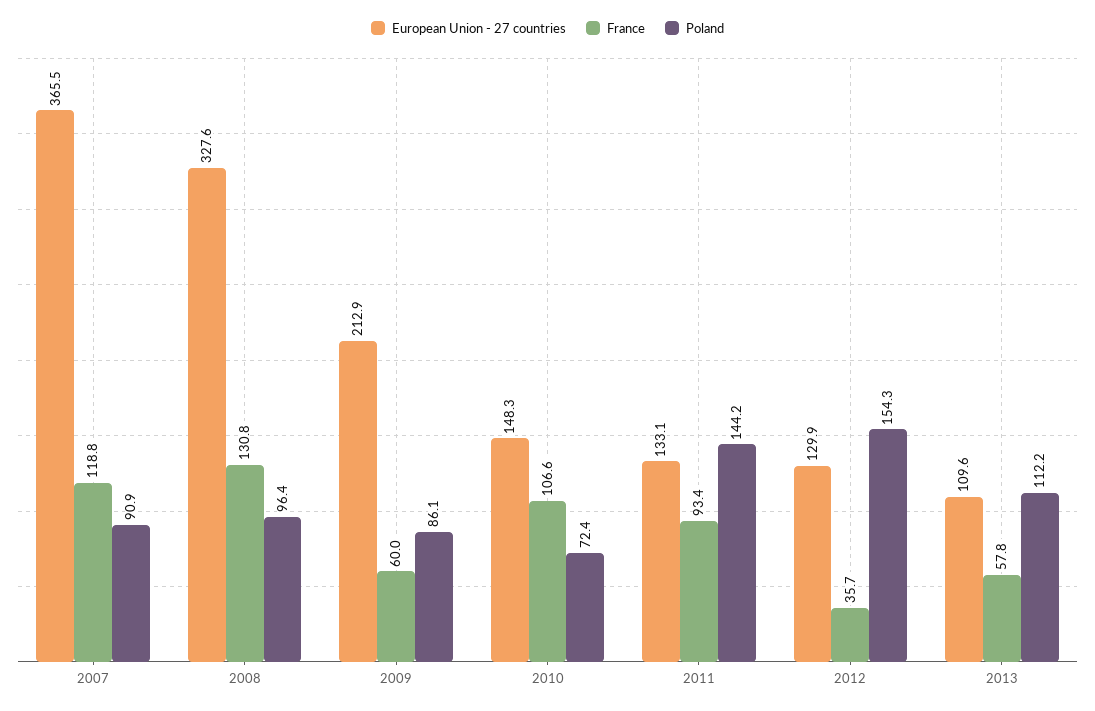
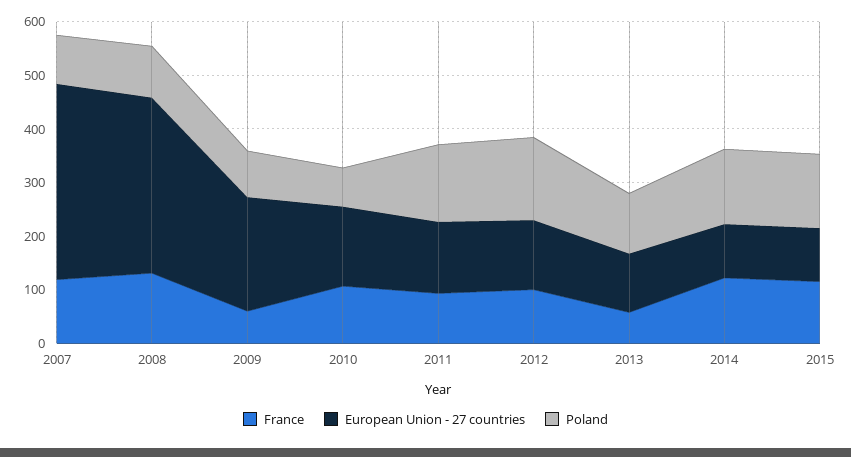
France, 2012: 35.7 -> 100
France, 2014: none -> 120
European Union - 27 countries, 2014: none -> 100
Poland, 2014: none -> 140
France, 2015: none -> 120
European Union - 27 countries, 2015: none -> 100
Poland, 2015: none -> 140

